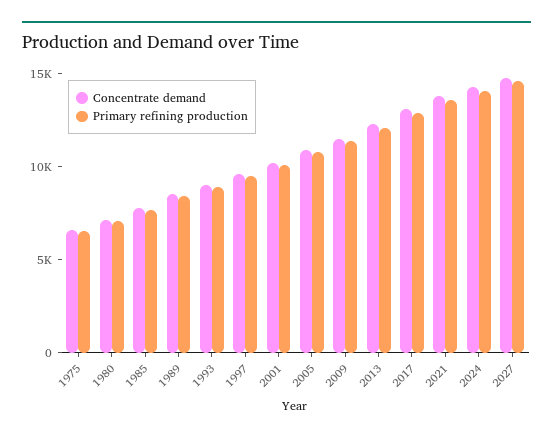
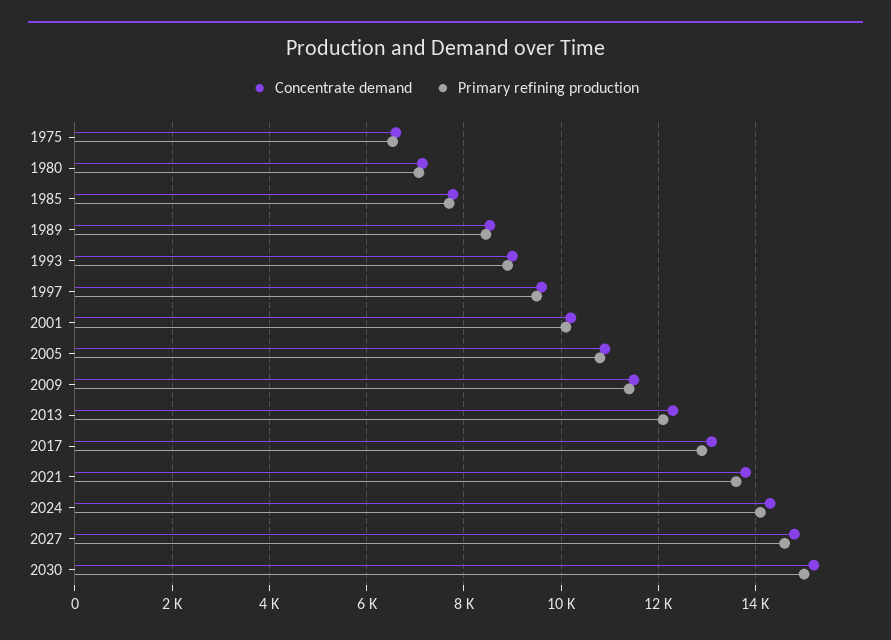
Concentrate demand, 2030: none -> 15200
Primary refining production, 2030: none -> 15000

